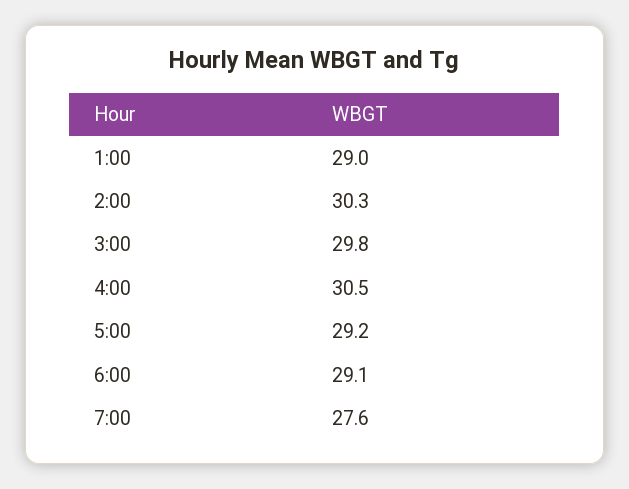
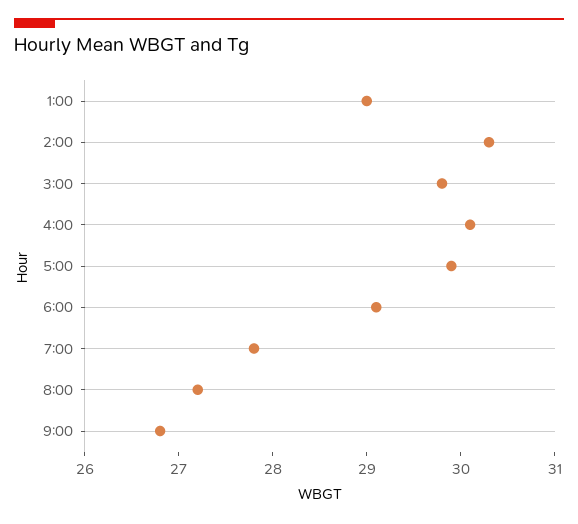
4:00: 30.5 -> 30.1
5:00: 29.2 -> 29.9
7:00: 27.6 -> 27.8
8:00: none -> 27.2
9:00: none -> 26.8

